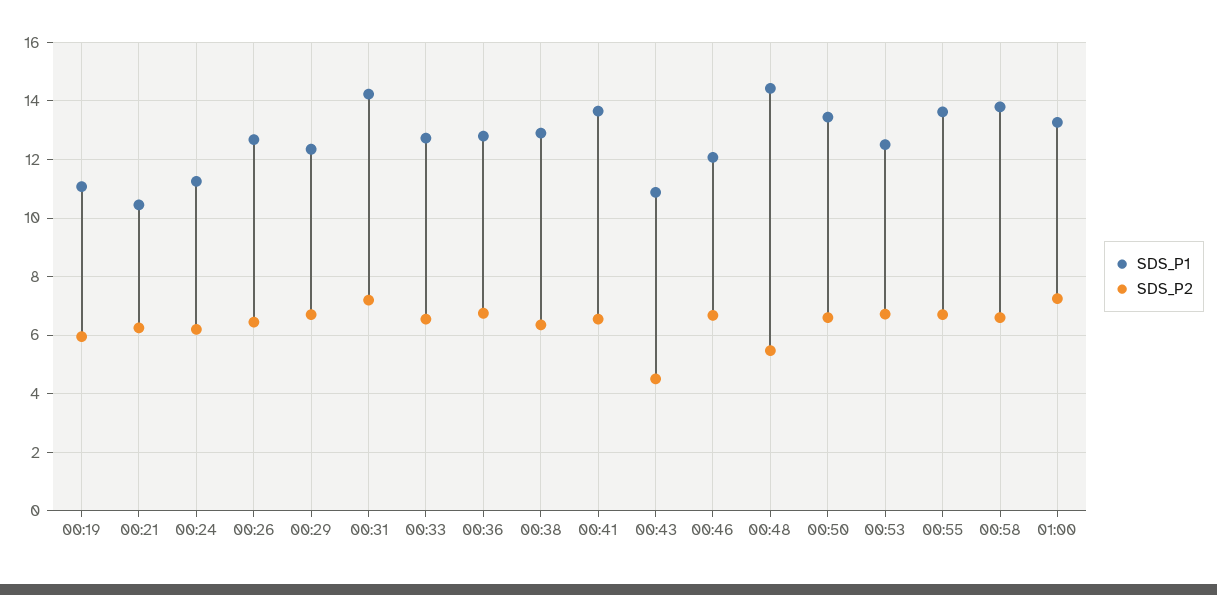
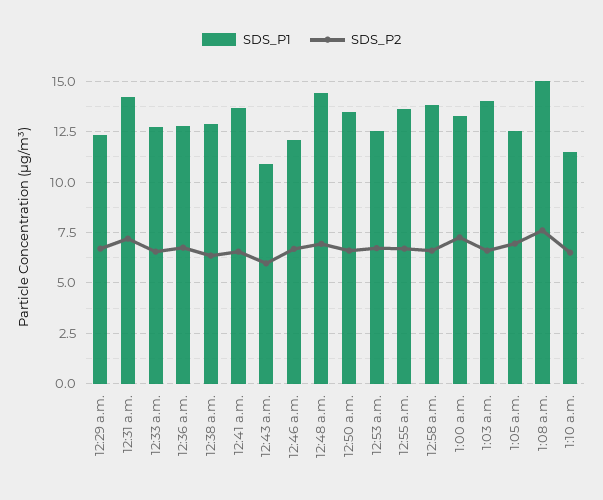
SDS_P1, 00:19: 11 -> none
SDS_P2, 00:19: 6 -> none
SDS_P1, 00:21: 10.5 -> none
SDS_P2, 00:21: 6.25 -> none
SDS_P1, 00:24: 11.25 -> none
SDS_P2, 00:24: 6.25 -> none
SDS_P1, 00:26: 12.75 -> none
SDS_P2, 00:26: 6.5 -> none
SDS_P2, 00:43: 4.5 -> 6
SDS_P2, 00:48: 5.5 -> 7
SDS_P1, 1:03 a.m.: none -> 14
SDS_P2, 1:03 a.m.: none -> 6.5
SDS_P1, 1:05 a.m.: none -> 12.5
SDS_P2, 1:05 a.m.: none -> 7
SDS_P1, 1:08 a.m.: none -> 15
SDS_P2, 1:08 a.m.: none -> 7.5
SDS_P1, 1:10 a.m.: none -> 11.5
SDS_P2, 1:10 a.m.: none -> 6.5

